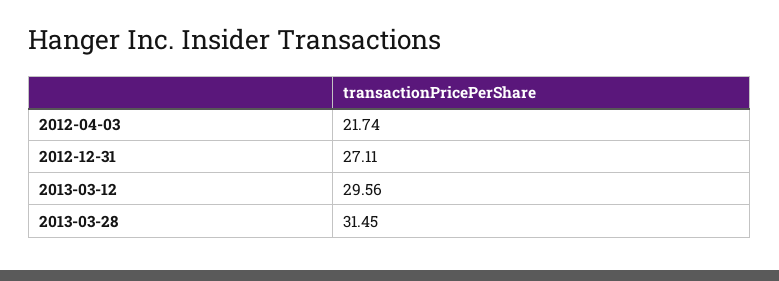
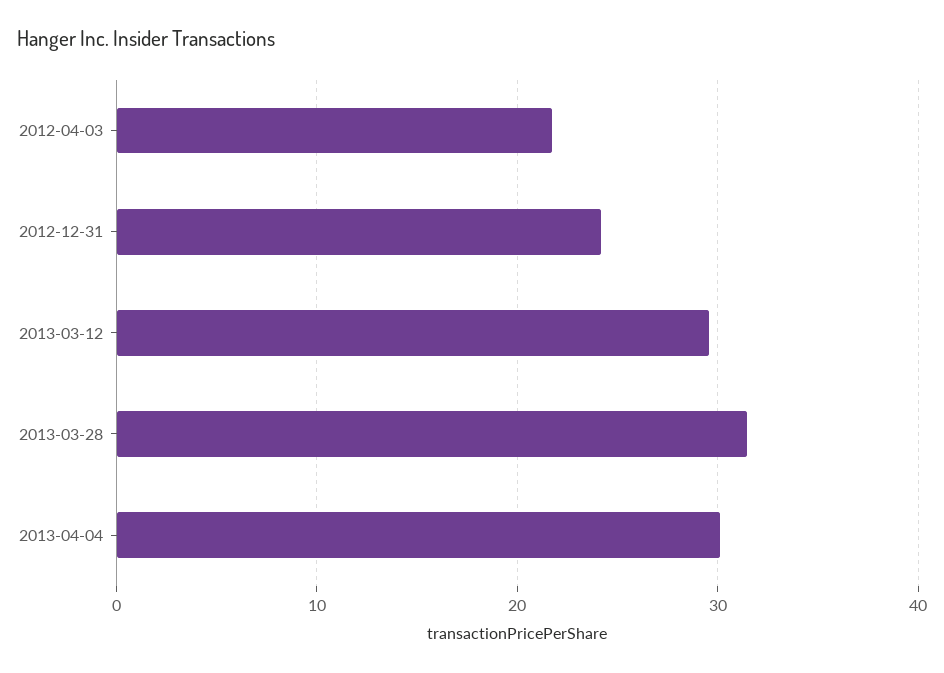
2012-12-31: 27.11 -> 24
2013-04-04: none -> 30

